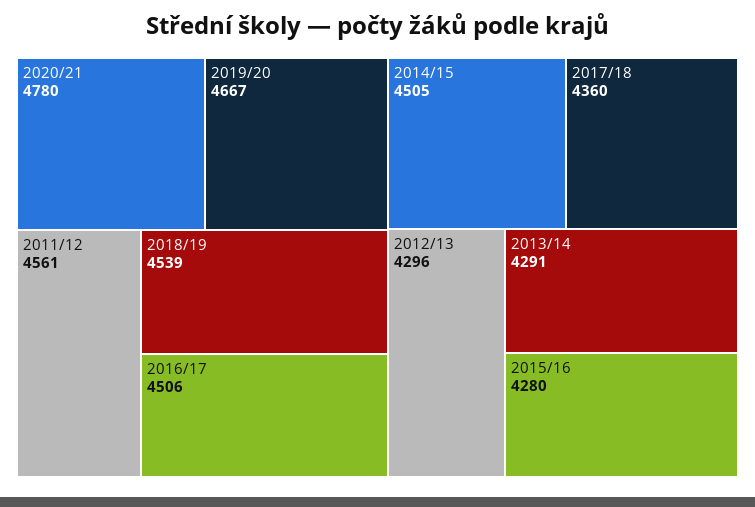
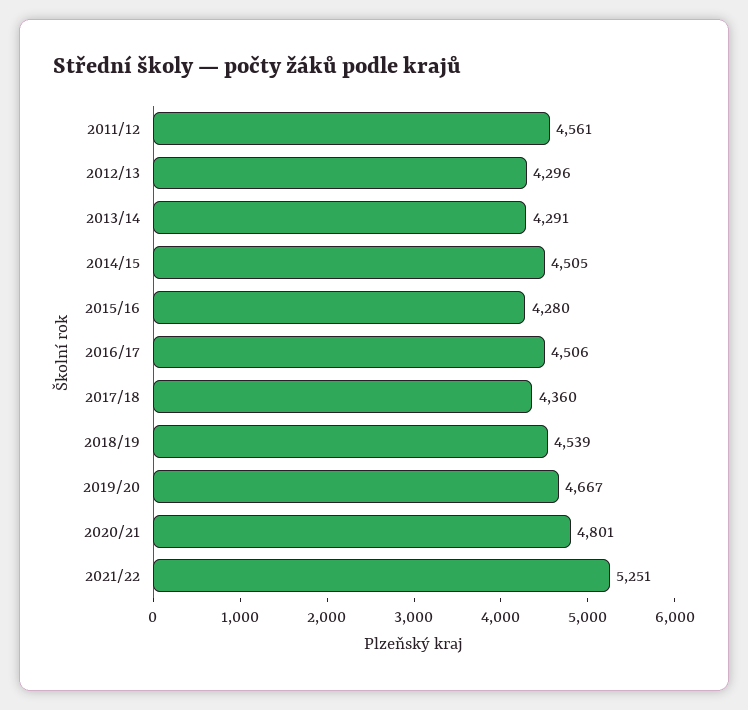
2020/21: 4780 -> 4801
2021/22: none -> 5251

